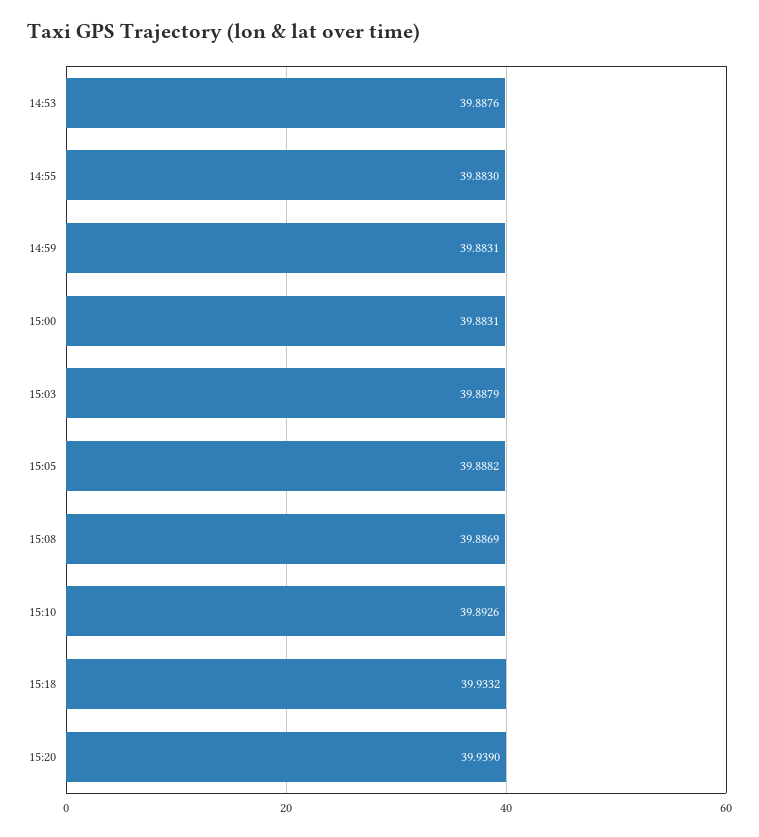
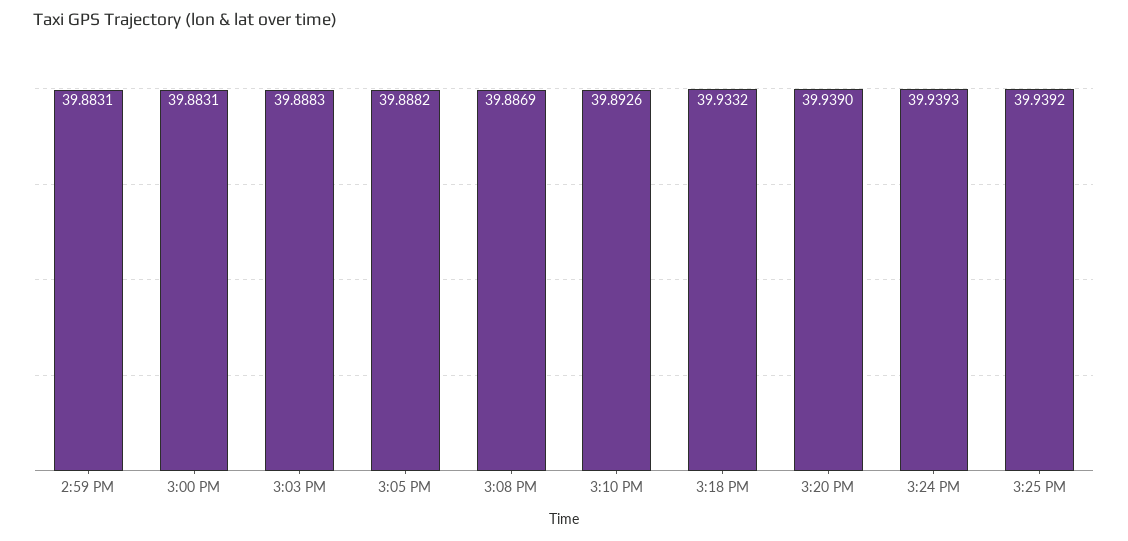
14:53: 39.8876 -> none
14:55: 39.883 -> none
15:03: 39.8879 -> 39.8883
3:24 PM: none -> 39.9393
3:25 PM: none -> 39.9392

